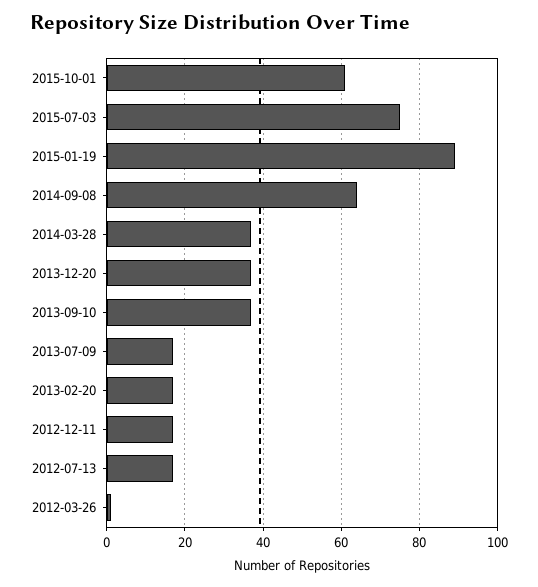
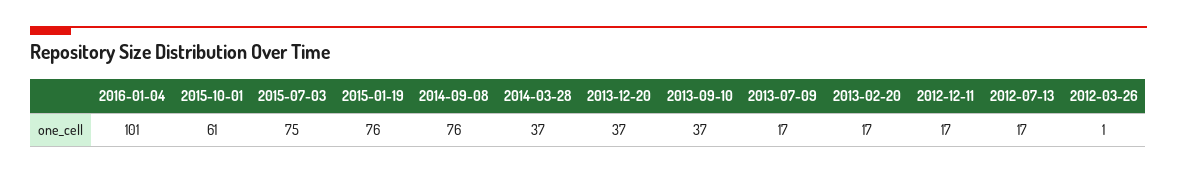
2015-01-19: 90 -> 76
2014-09-08: 65 -> 76
2016-01-04: none -> 101

